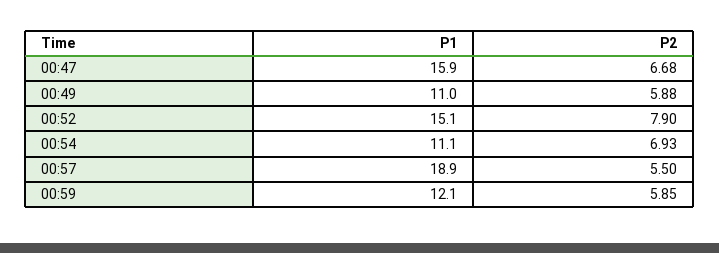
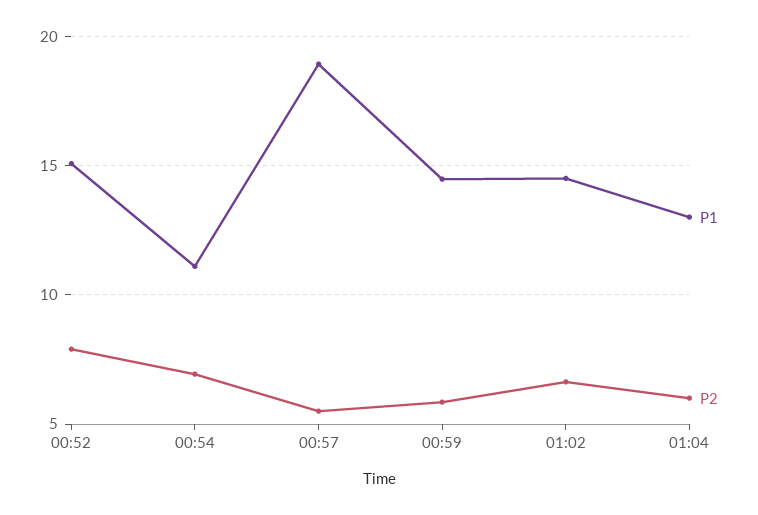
P1, 00:47: 15.9 -> none
P2, 00:47: 6.68 -> none
P1, 00:49: 11 -> none
P2, 00:49: 5.88 -> none
P1, 00:59: 12.1 -> 14.5
P1, 01:02: none -> 14.5
P2, 01:02: none -> 6.5
P1, 01:04: none -> 13
P2, 01:04: none -> 6

